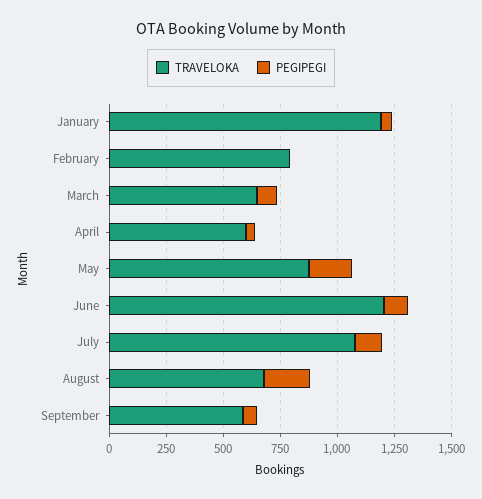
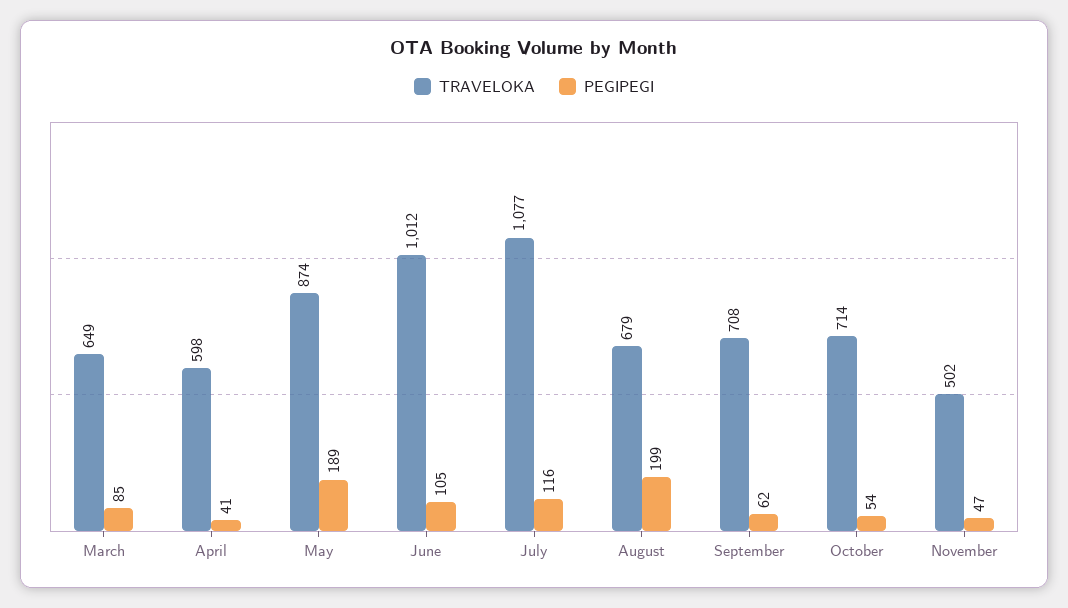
TRAVELOKA, January: 1200 -> none
PEGIPEGI, January: 50 -> none
TRAVELOKA, February: 800 -> none
PEGIPEGI, February: 0 -> none
TRAVELOKA, June: 1200 -> 1012
TRAVELOKA, September: 600 -> 708
TRAVELOKA, October: none -> 714
PEGIPEGI, October: none -> 54
TRAVELOKA, November: none -> 502
PEGIPEGI, November: none -> 47

